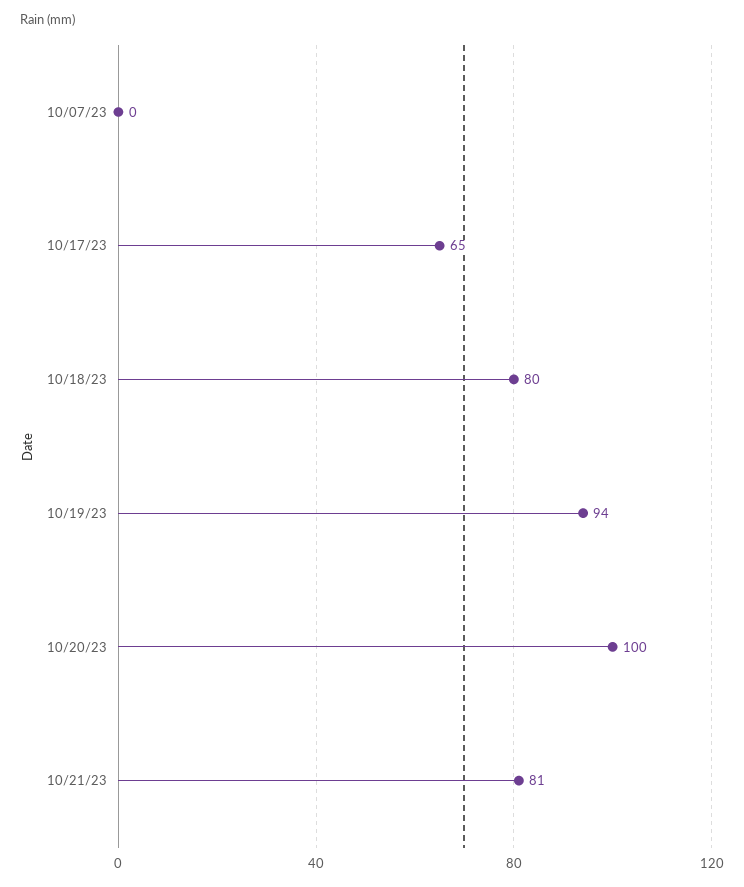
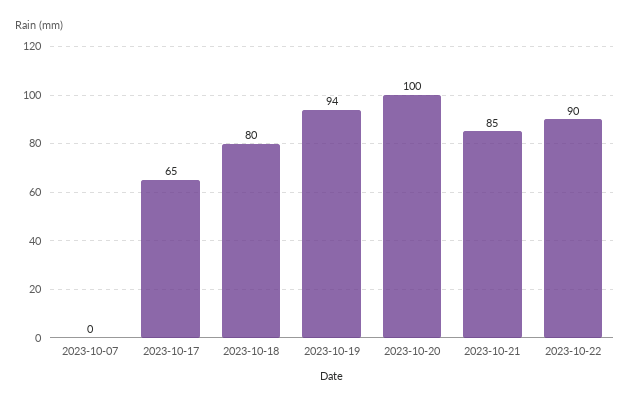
10/21/23: 81 -> 85
2023-10-22: none -> 90

